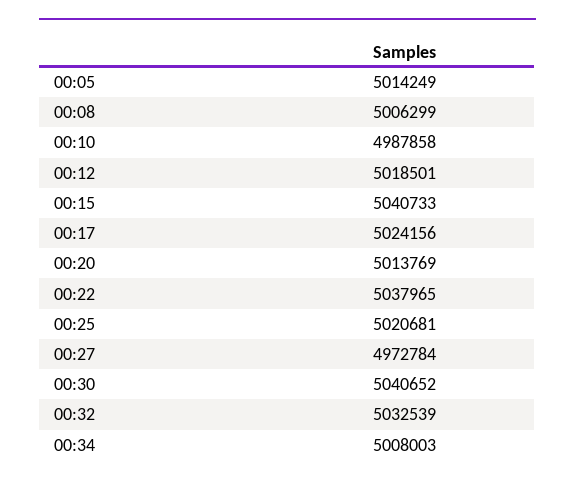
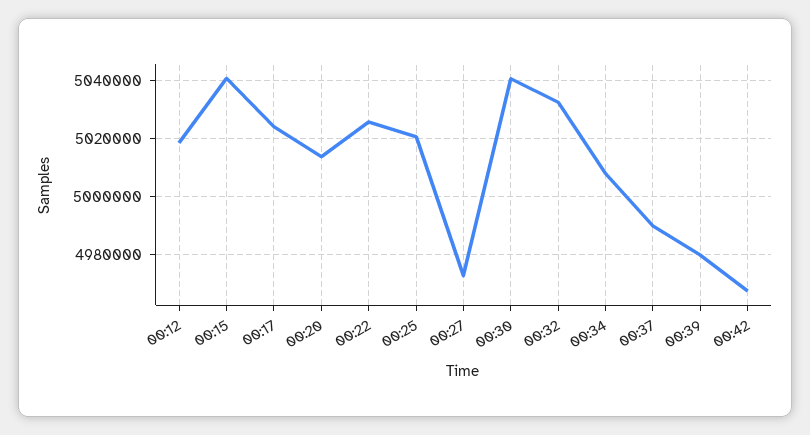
00:05: 5014249 -> none
00:08: 5006299 -> none
00:10: 4987858 -> none
00:22: 5037965 -> 5025000
00:37: none -> 4990000
00:39: none -> 4980000
00:42: none -> 4967500

